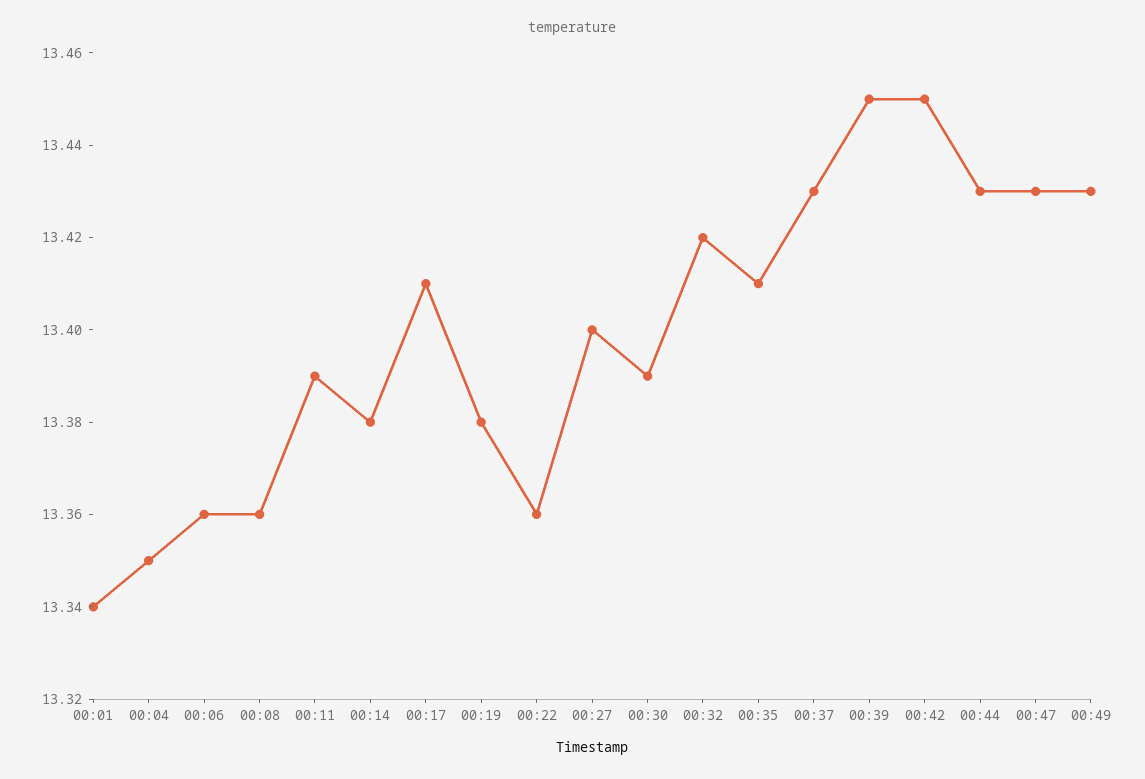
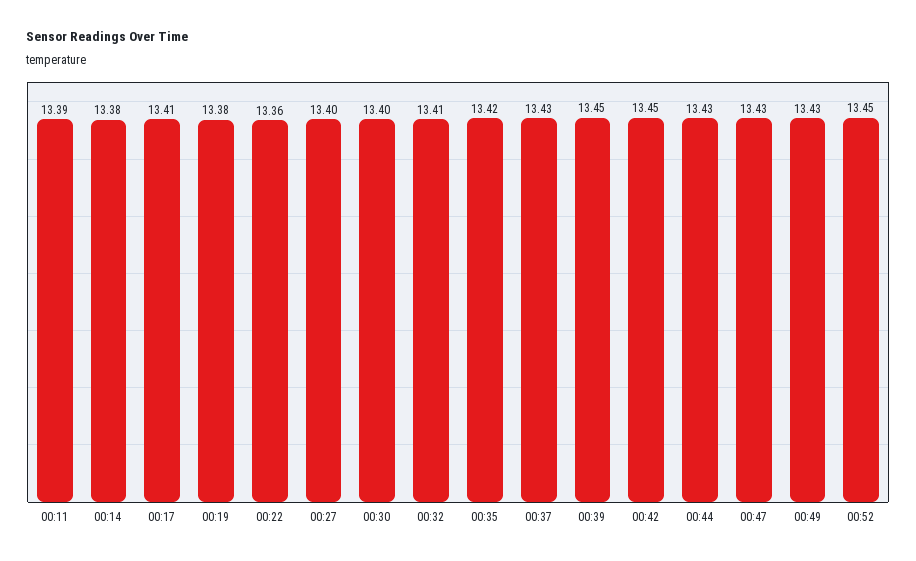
00:01: 13.34 -> none
00:04: 13.35 -> none
00:06: 13.36 -> none
00:08: 13.36 -> none
00:30: 13.39 -> 13.4
00:32: 13.42 -> 13.41
00:35: 13.41 -> 13.42
00:52: none -> 13.45

